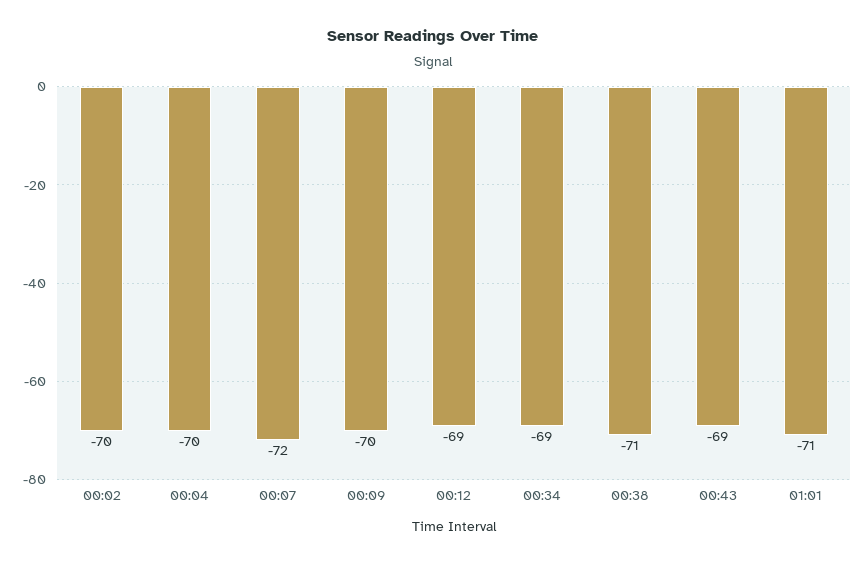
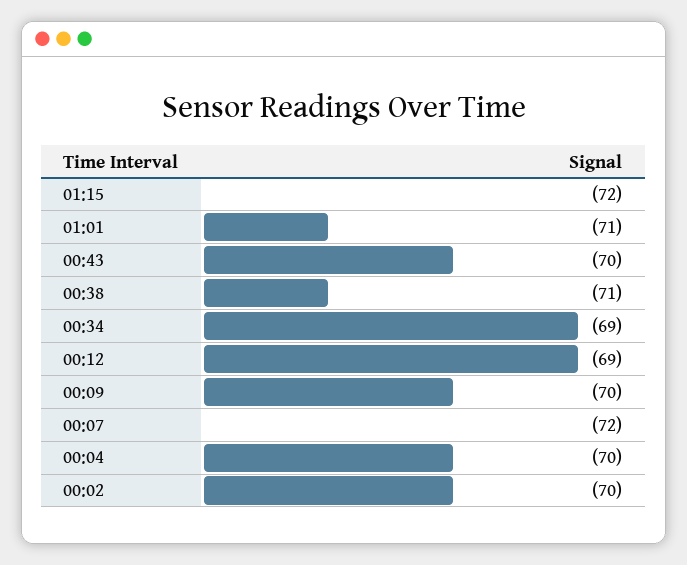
00:43: -69 -> -70
01:15: none -> -72

